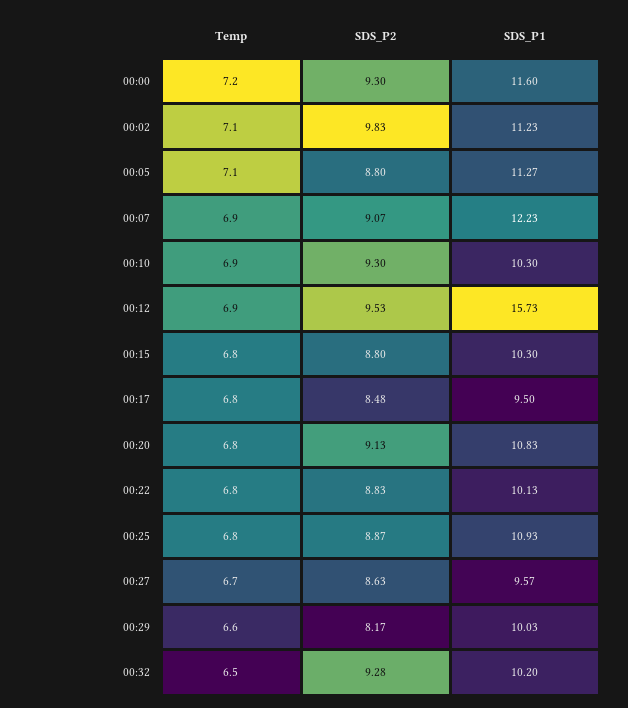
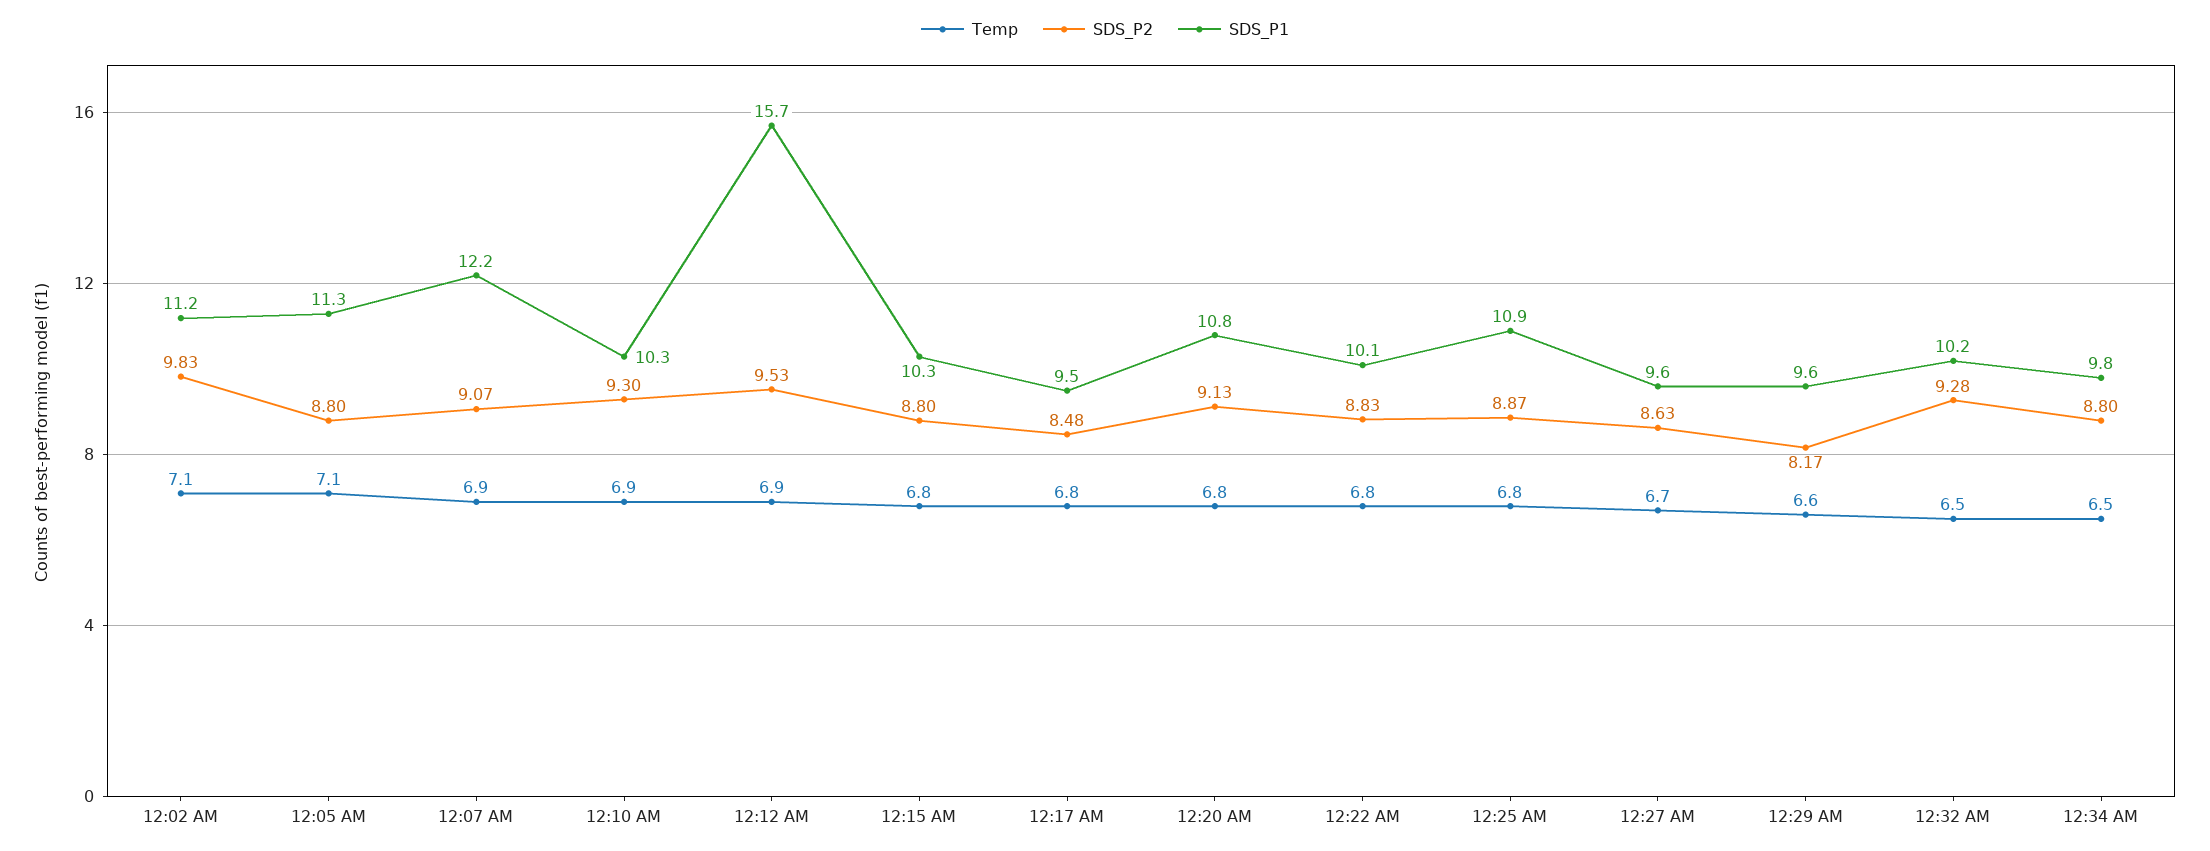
Temp, 00:00: 7.2 -> none
SDS_P2, 00:00: 9.3 -> none
SDS_P1, 00:00: 11.6 -> none
SDS_P1, 00:29: 10.03 -> 9.6
Temp, 12:34 AM: none -> 6.5
SDS_P2, 12:34 AM: none -> 8.8
SDS_P1, 12:34 AM: none -> 9.8

